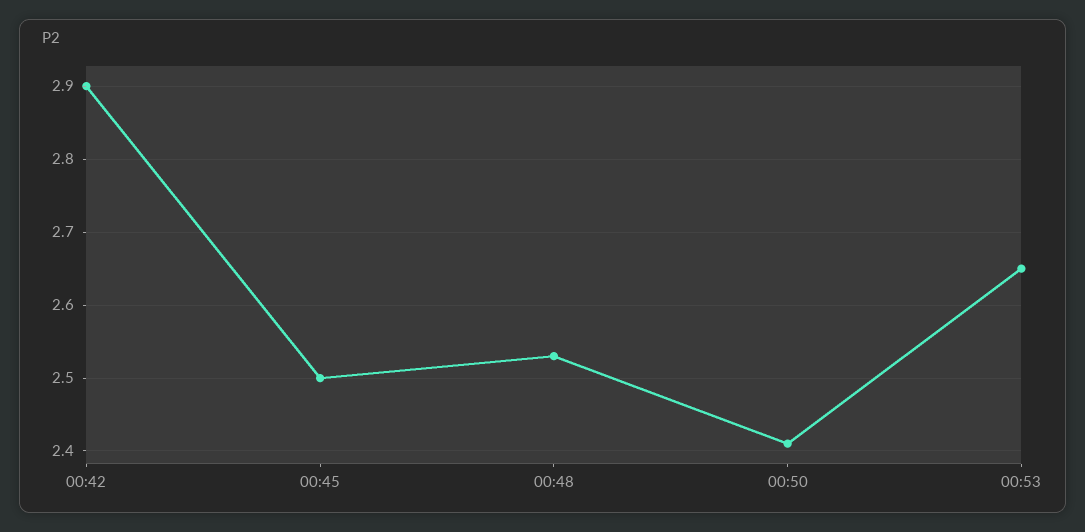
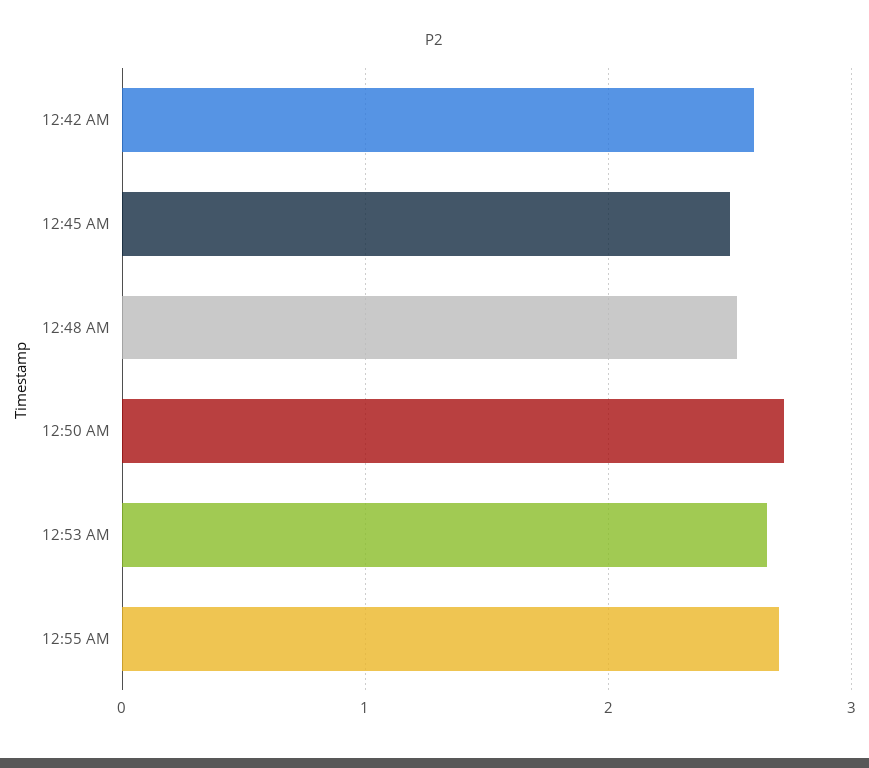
00:42: 2.9 -> 2.6
00:50: 2.41 -> 2.7
12:55 AM: none -> 2.7

